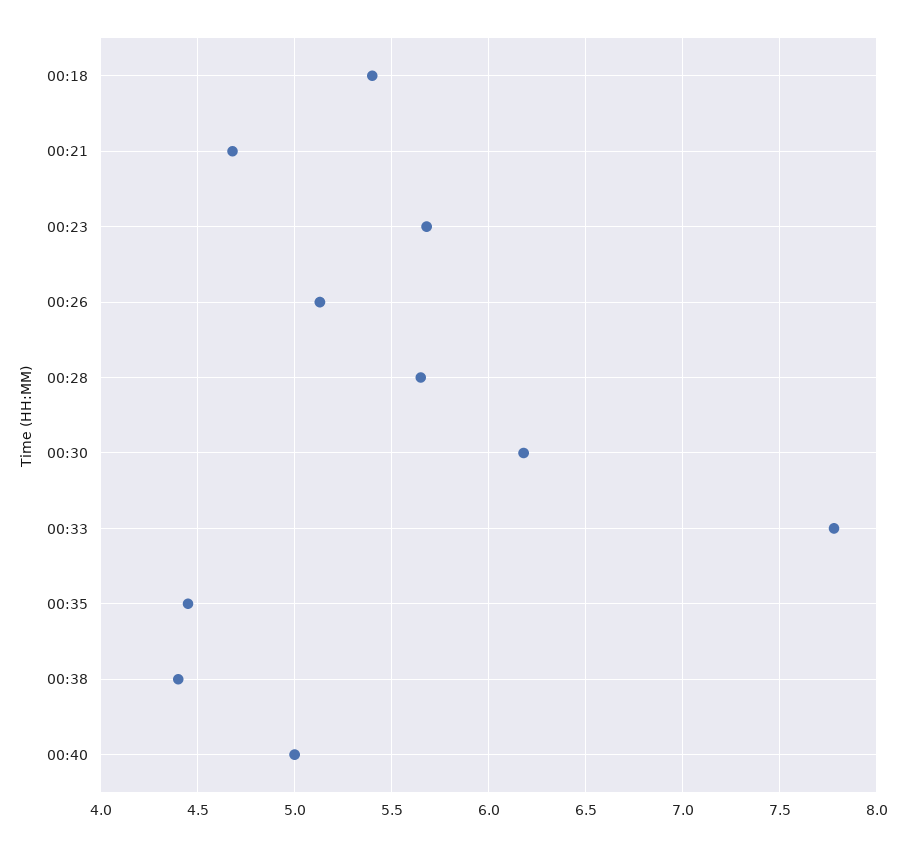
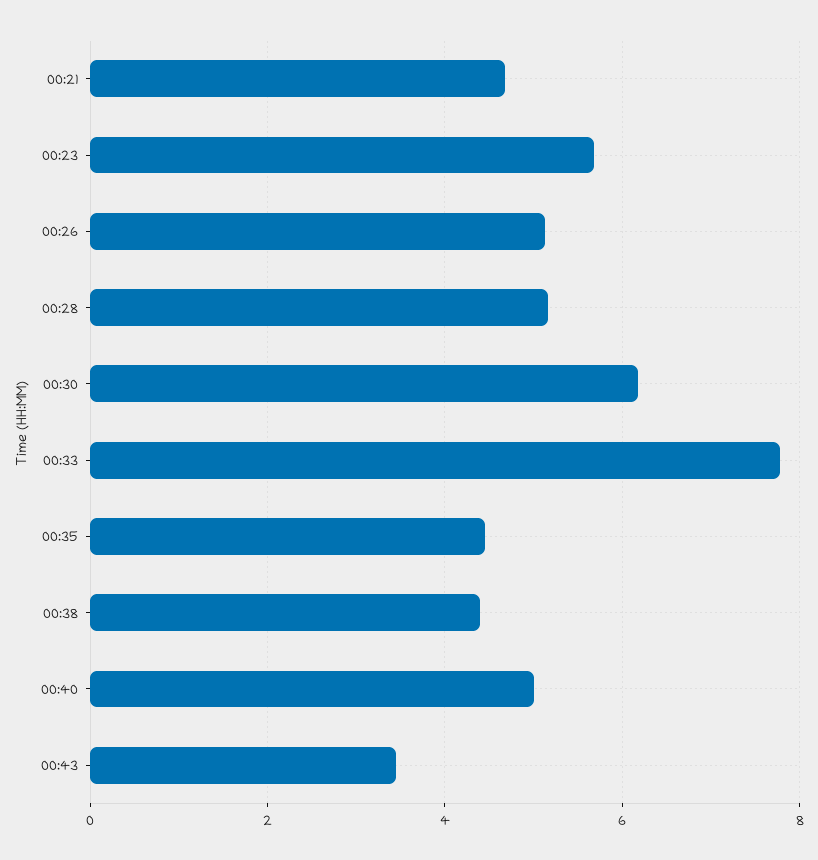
00:18: 5.4 -> none
00:28: 5.65 -> 5.2
00:43: none -> 3.4

